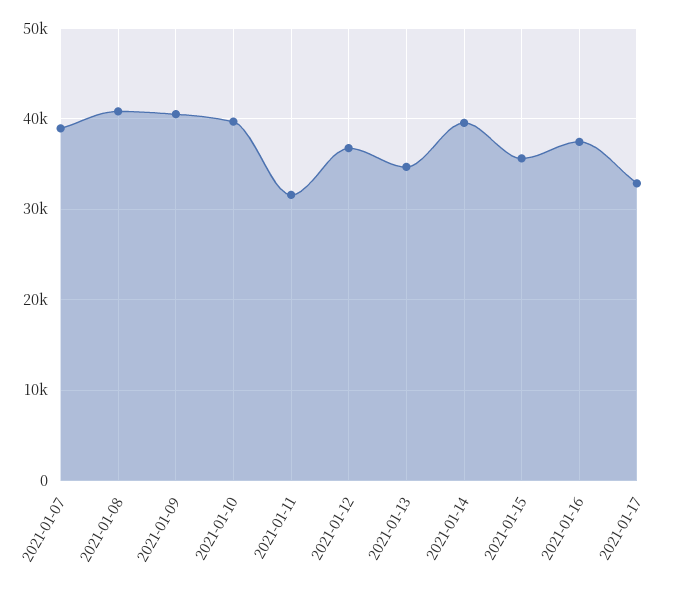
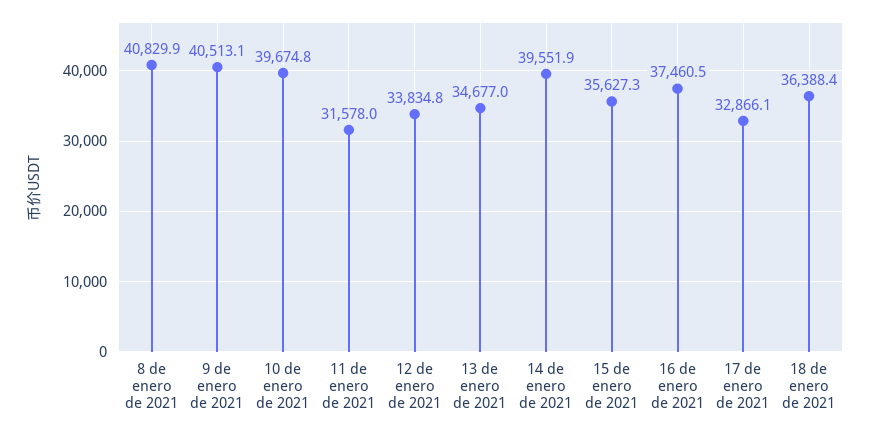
2021-01-07: 39000 -> none
2021-01-12: 37000 -> 33834.8
18 de enero de 2021: none -> 36388.4

